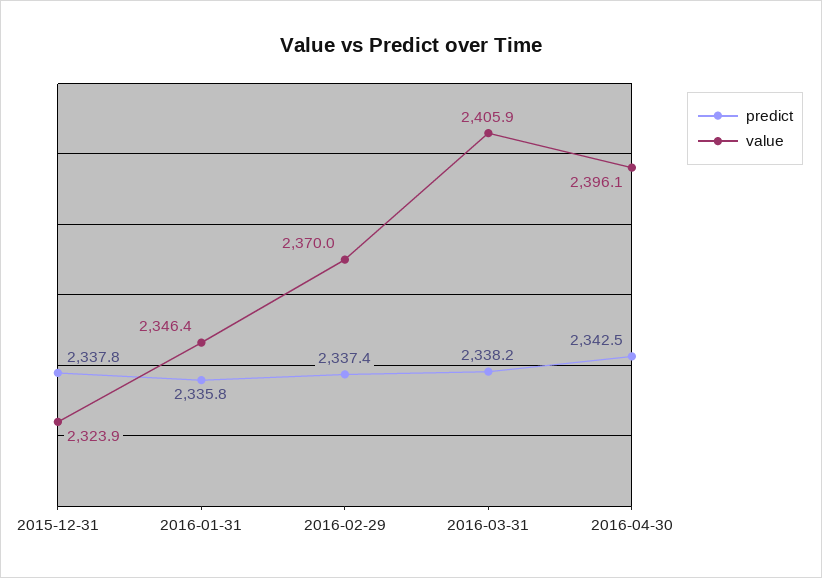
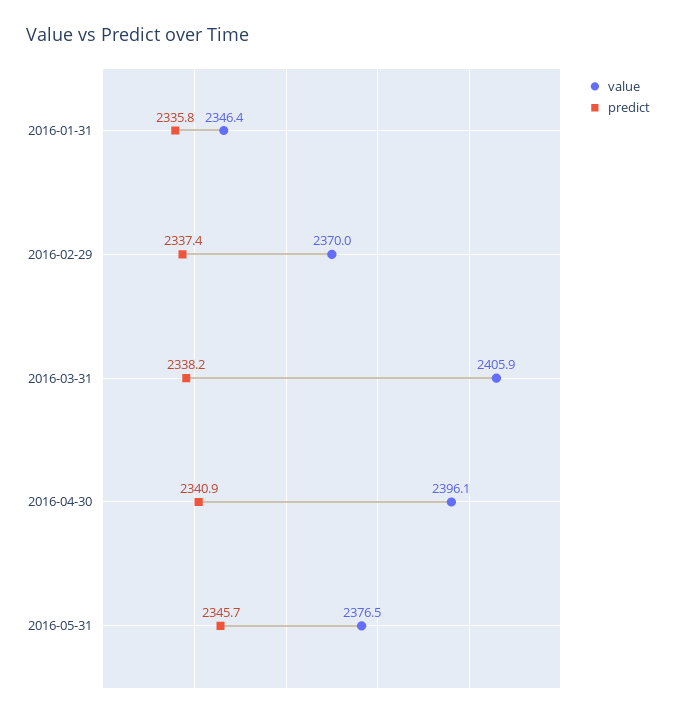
predict, 2015-12-31: 2337.8 -> none
value, 2015-12-31: 2323.9 -> none
predict, 2016-04-30: 2342.5 -> 2340.9
value, 2016-05-31: none -> 2376.5
predict, 2016-05-31: none -> 2345.7

